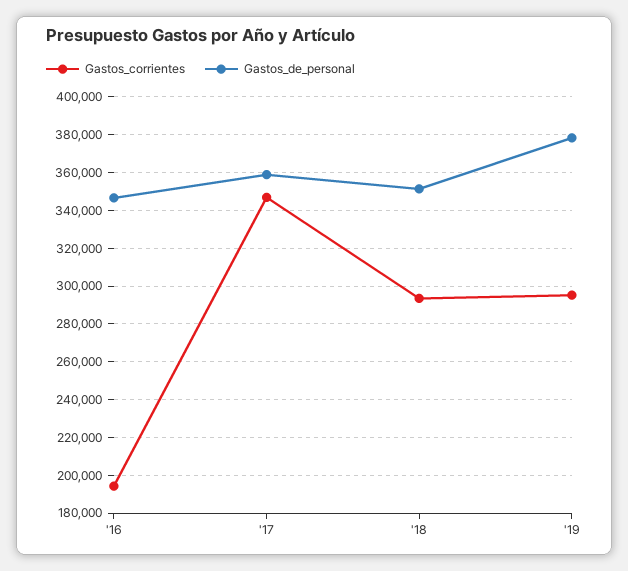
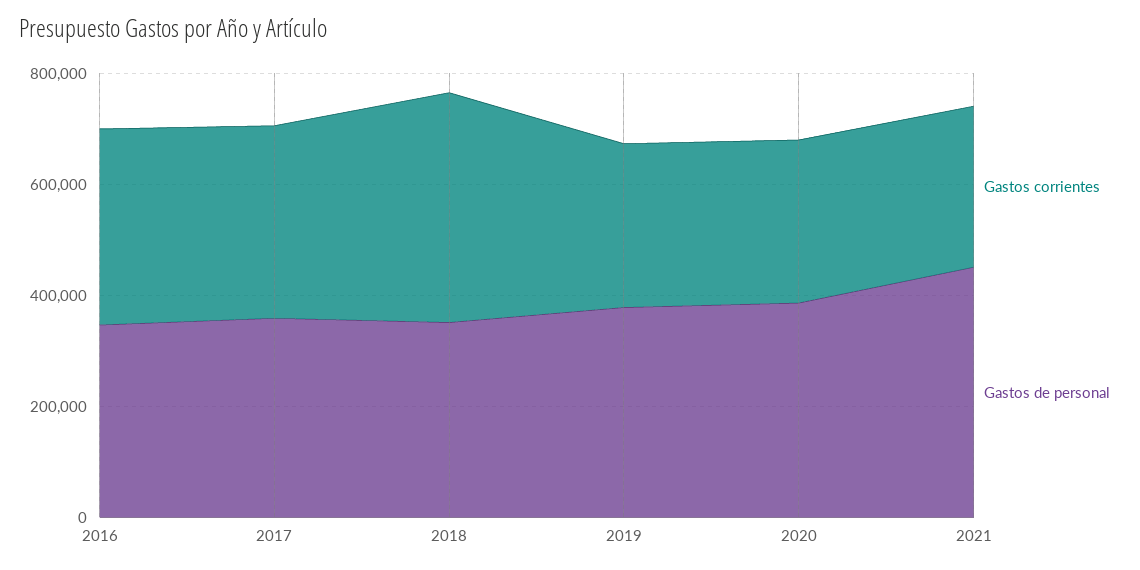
Gastos_corrientes, '16: 195000 -> 350000
Gastos_corrientes, '18: 295000 -> 400000
Gastos_corrientes, 2020: none -> 300000
Gastos_de_personal, 2020: none -> 400000
Gastos_corrientes, 2021: none -> 300000
Gastos_de_personal, 2021: none -> 450000

